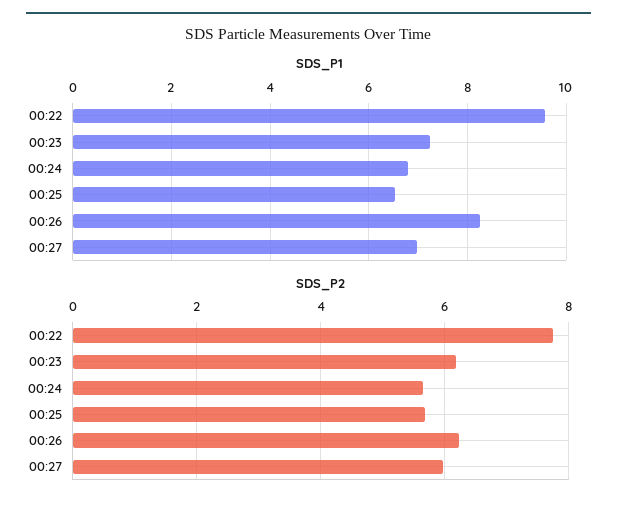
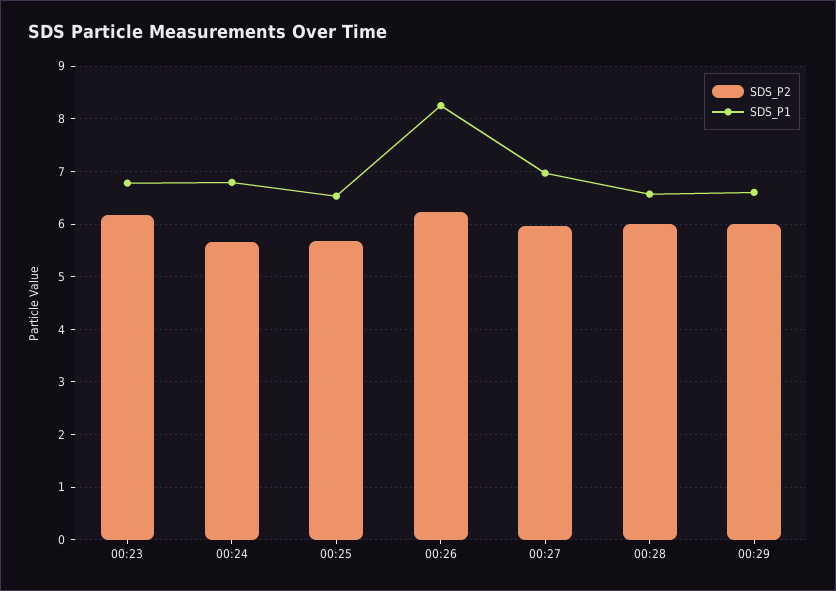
SDS_P1, 00:22: 9.6 -> none
SDS_P1, 00:23: 7.2 -> 6.8
SDS_P2, 00:22: 7.8 -> none
SDS_P2, 00:28: none -> 6
SDS_P1, 00:28: none -> 6.6
SDS_P2, 00:29: none -> 6
SDS_P1, 00:29: none -> 6.6

